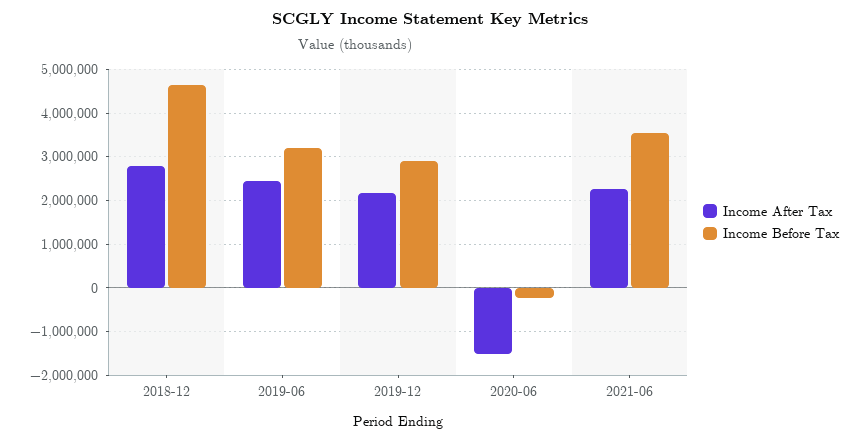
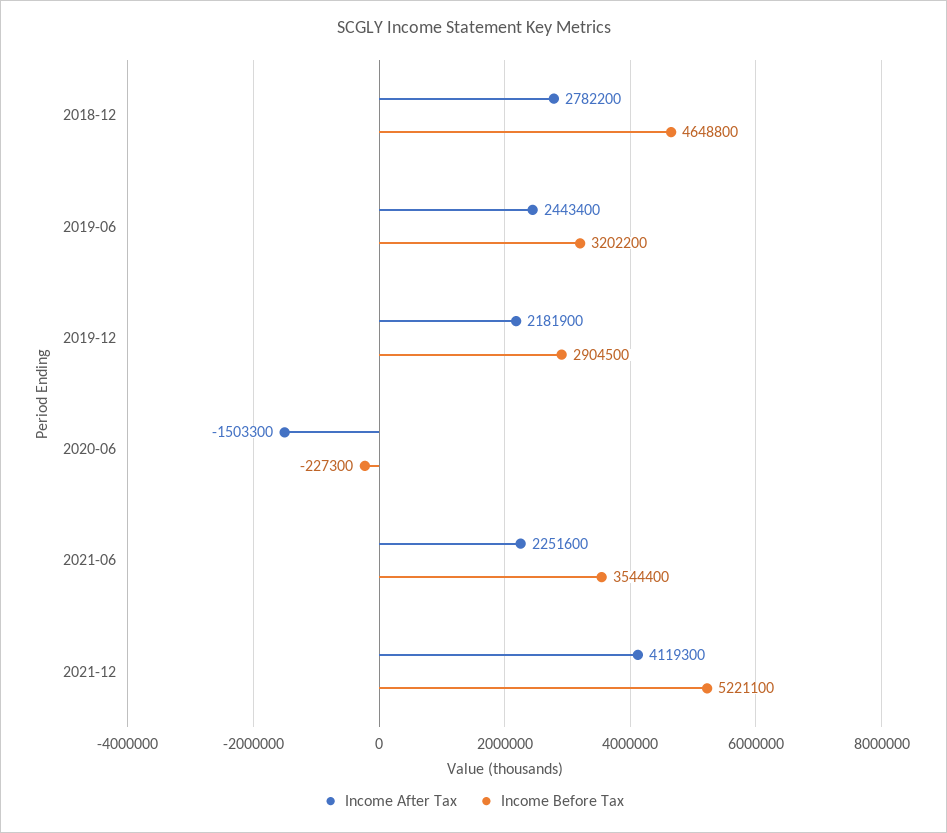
Income After Tax, 2021-12: none -> 4119300
Income Before Tax, 2021-12: none -> 5221100

